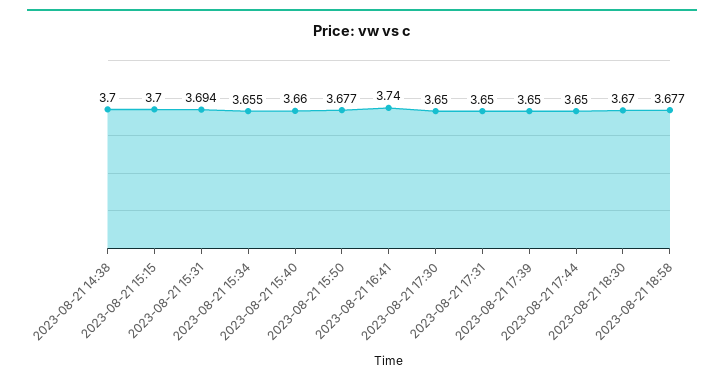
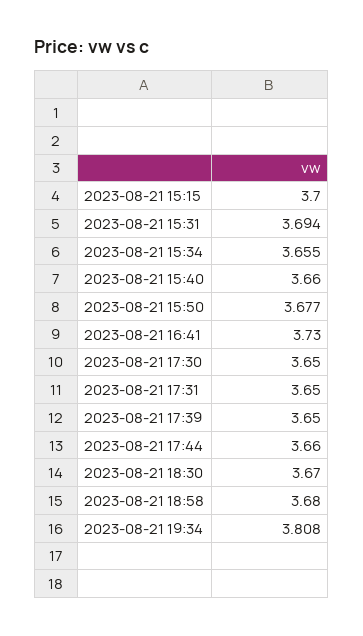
2023-08-21 14:38: 3.7 -> none
2023-08-21 16:41: 3.74 -> 3.73
2023-08-21 17:44: 3.65 -> 3.66
2023-08-21 18:58: 3.677 -> 3.68
2023-08-21 19:34: none -> 3.808

